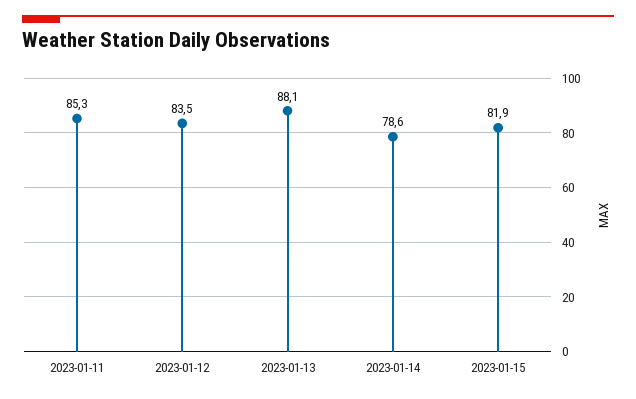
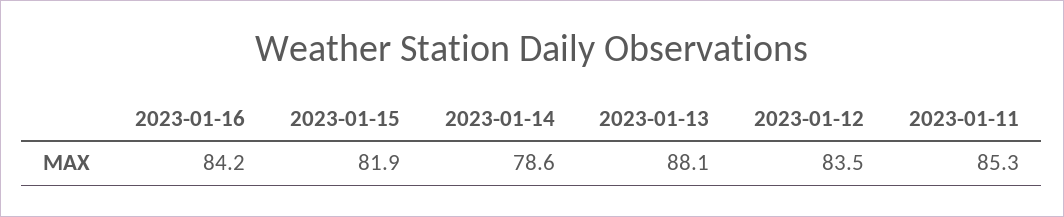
2023-01-16: none -> 84.2

